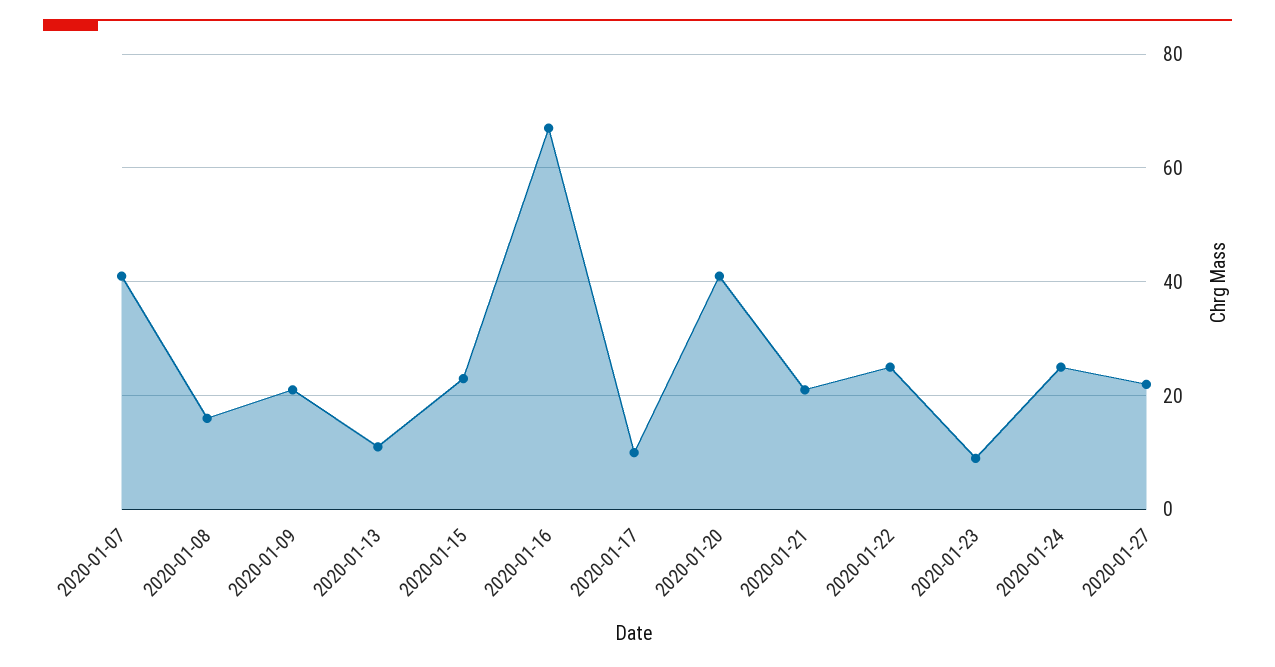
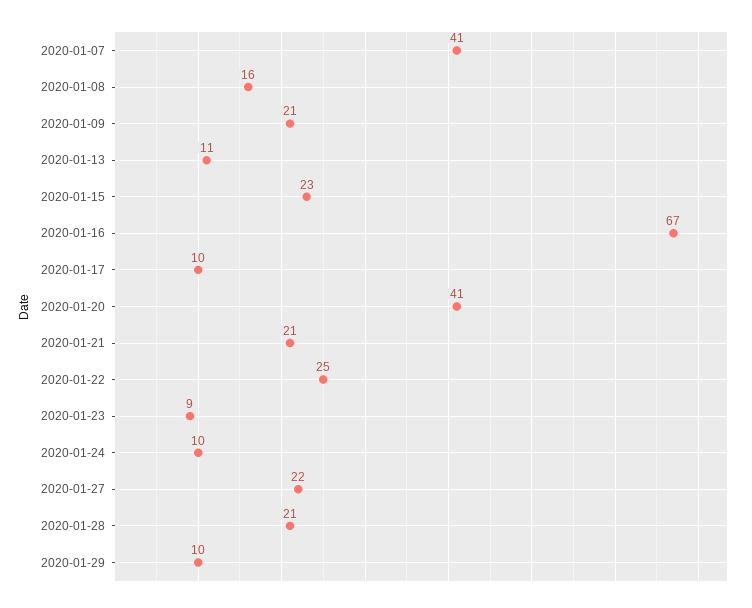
2020-01-24: 25 -> 10
2020-01-28: none -> 21
2020-01-29: none -> 10

